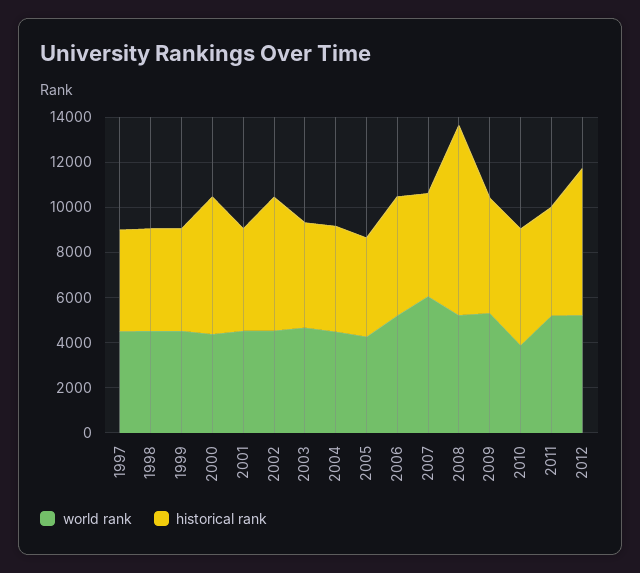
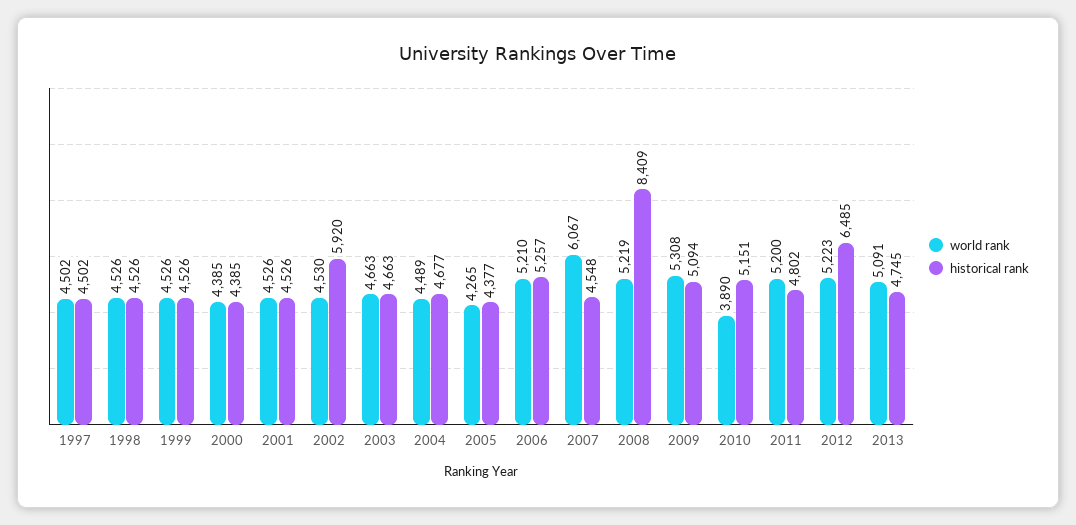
historical rank, 2000: 6000 -> 4385
world rank, 2013: none -> 5091
historical rank, 2013: none -> 4745

